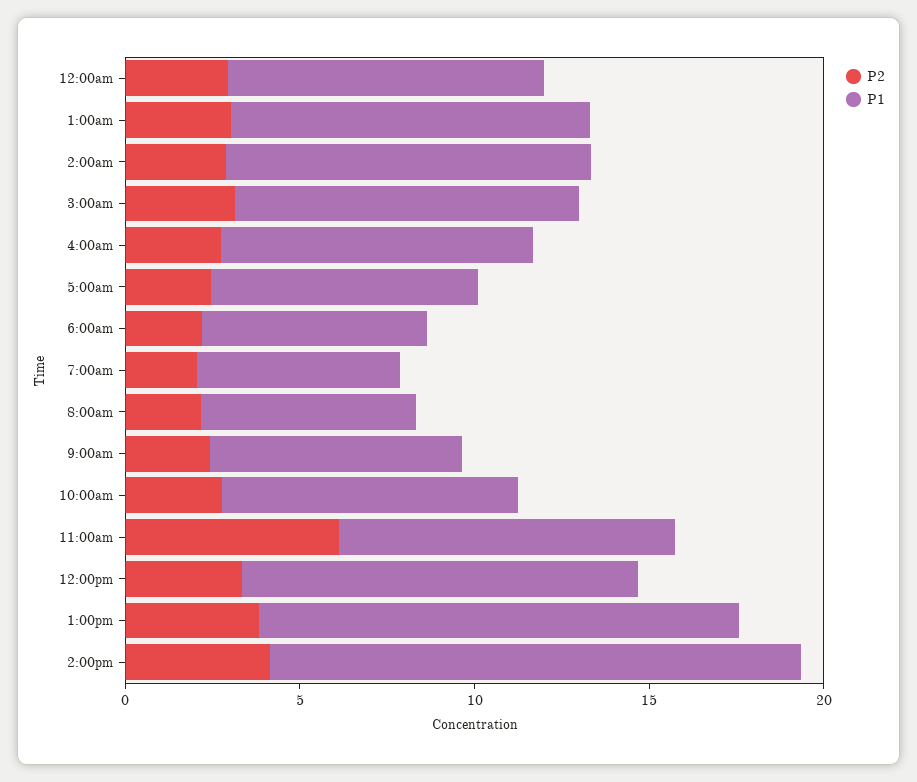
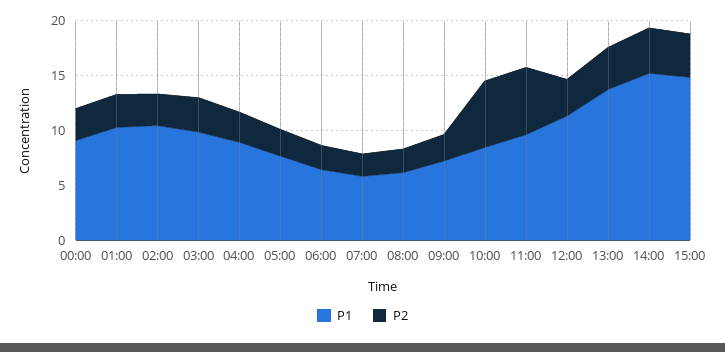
P2, 10:00am: 3 -> 6
P1, 15:00: none -> 15
P2, 15:00: none -> 4

